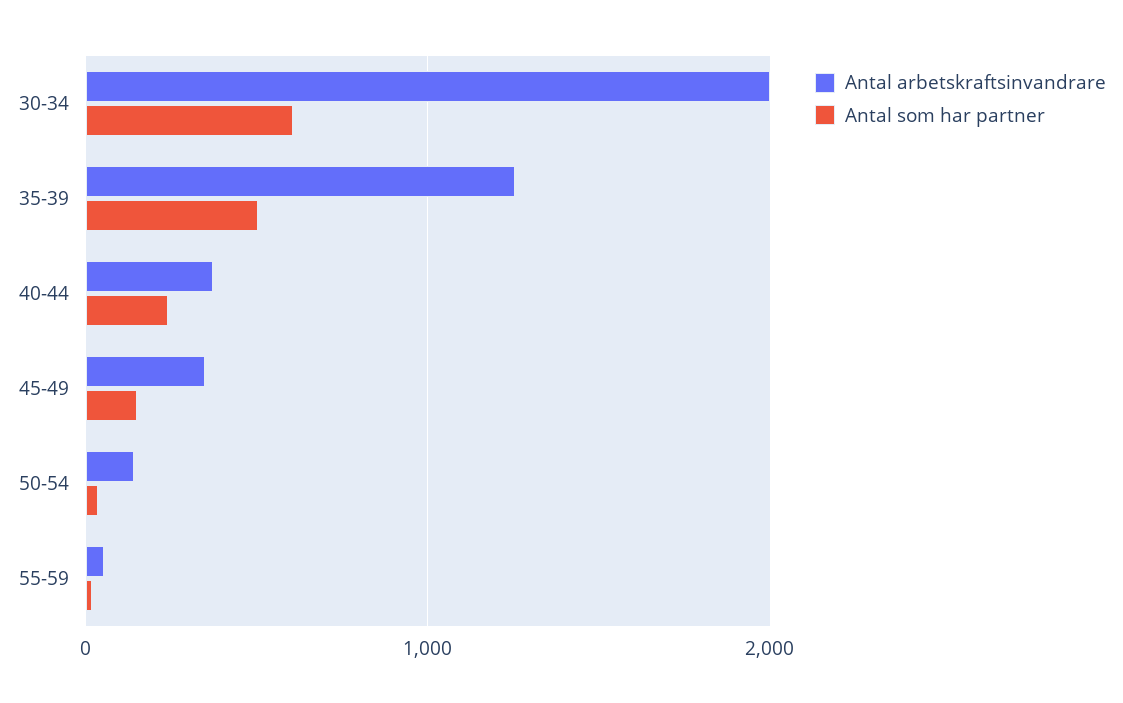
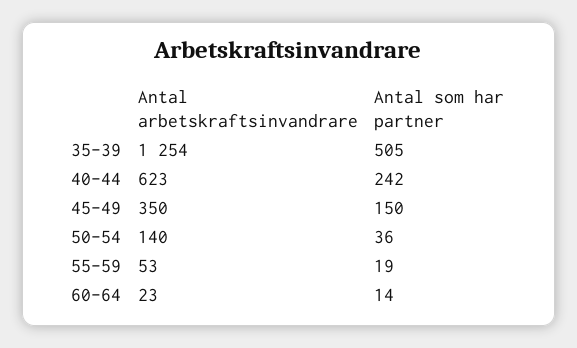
Antal arbetskraftsinvandrare, 30-34: 2000 -> none
Antal som har partner, 30-34: 600 -> none
Antal arbetskraftsinvandrare, 40-44: 400 -> 623
Antal arbetskraftsinvandrare, 60-64: none -> 23
Antal som har partner, 60-64: none -> 14

